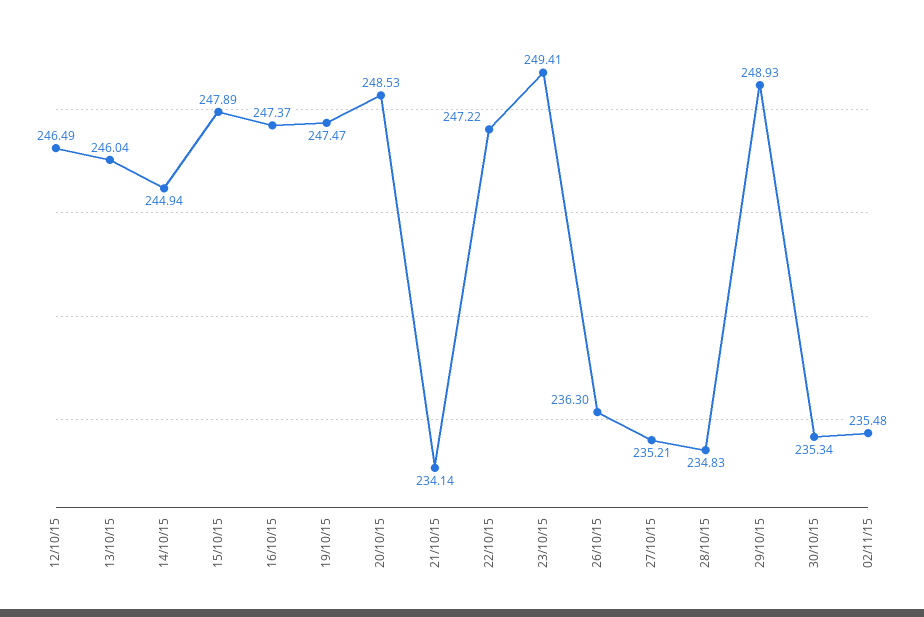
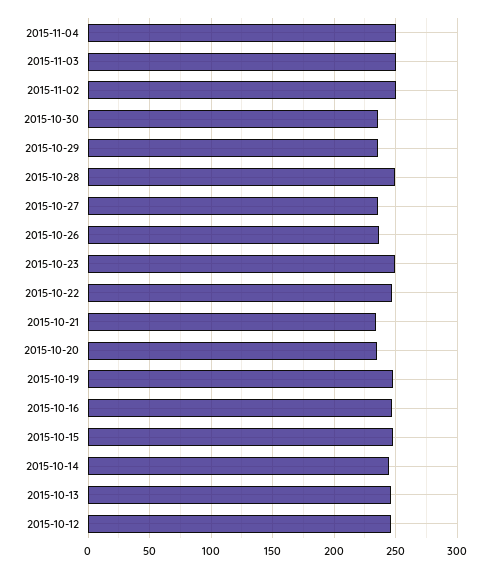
20/10/15: 248.53 -> 235
28/10/15: 234.83 -> 250
29/10/15: 248.93 -> 235
02/11/15: 235.48 -> 250
2015-11-04: none -> 250
2015-11-03: none -> 250

